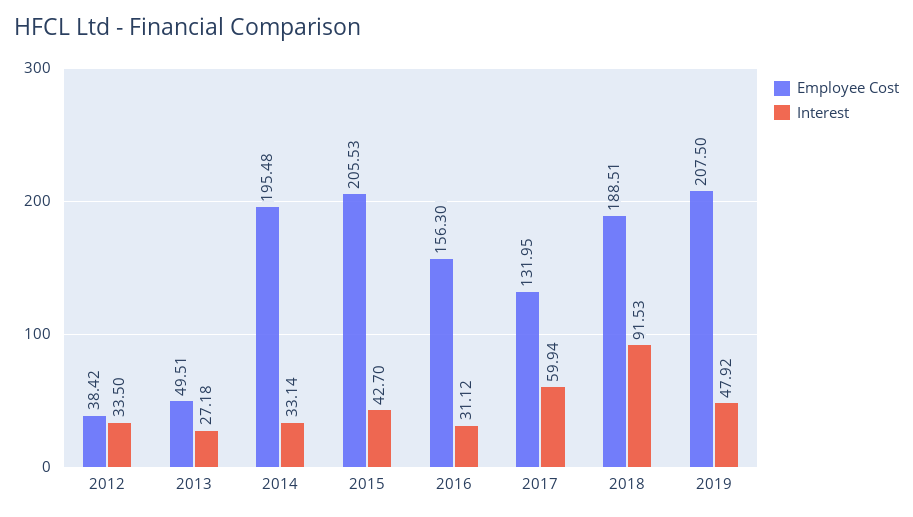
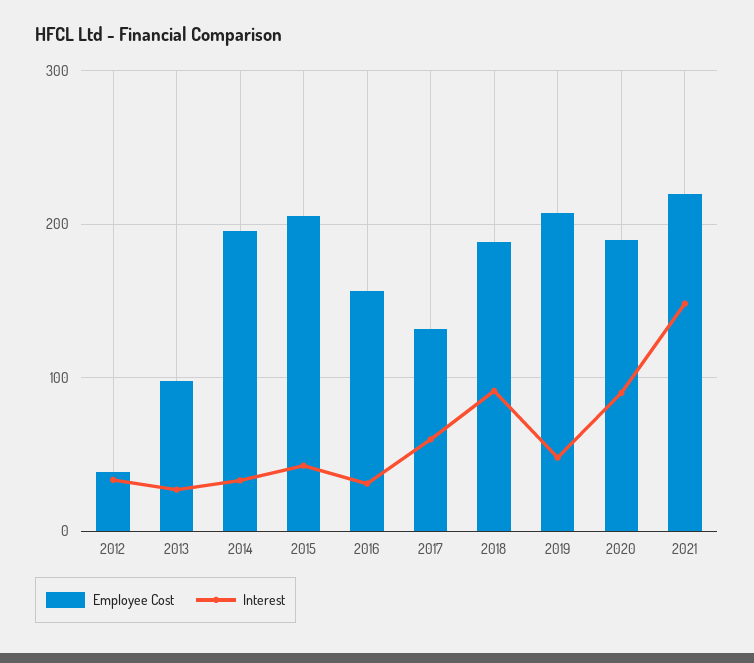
Employee Cost, 2013: 49.51 -> 100
Employee Cost, 2020: none -> 190
Interest, 2020: none -> 90
Employee Cost, 2021: none -> 220
Interest, 2021: none -> 150

